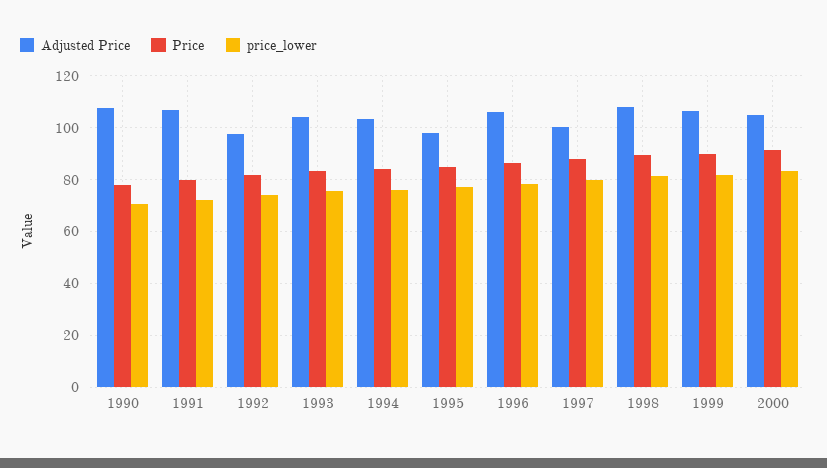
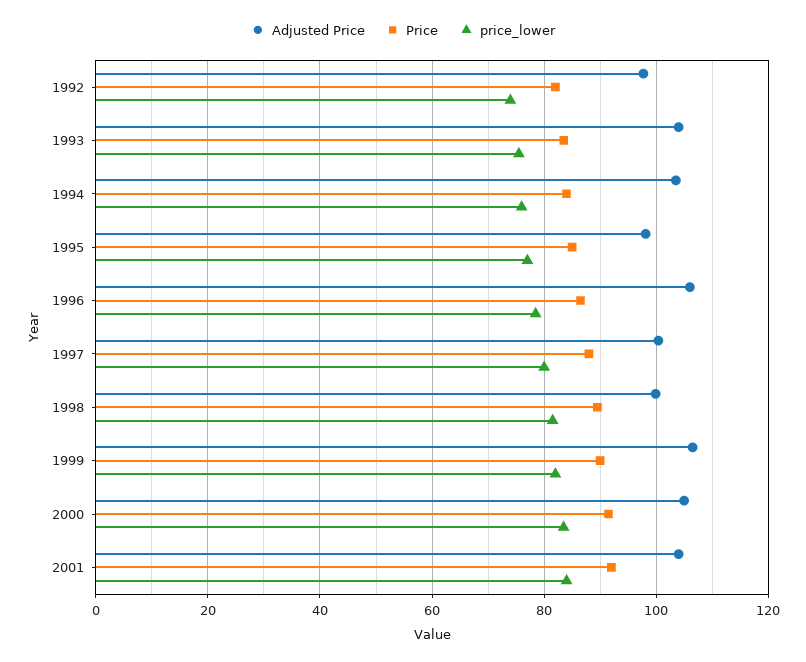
Adjusted Price, 1990: 107.5 -> none
Price, 1990: 77.5 -> none
price_lower, 1990: 70 -> none
Adjusted Price, 1991: 107.5 -> none
Price, 1991: 80 -> none
price_lower, 1991: 72.5 -> none
Adjusted Price, 1998: 107.5 -> 100
Adjusted Price, 2001: none -> 104
Price, 2001: none -> 92
price_lower, 2001: none -> 84

